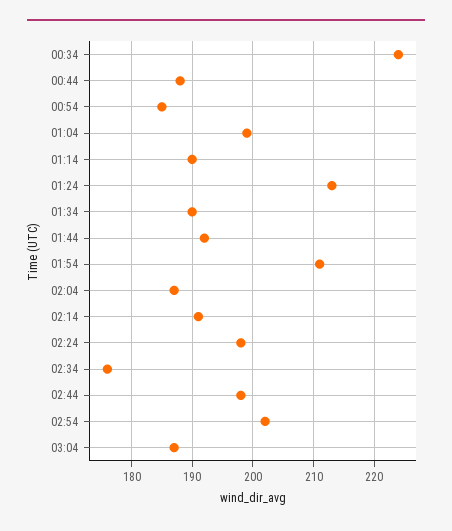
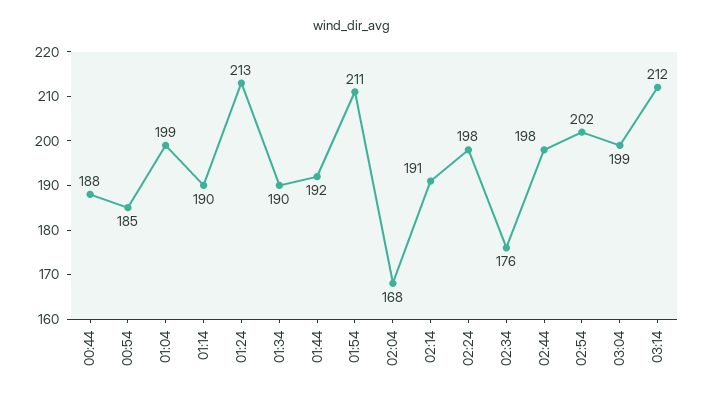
00:34: 224 -> none
02:04: 187 -> 168
03:04: 187 -> 199
03:14: none -> 212

